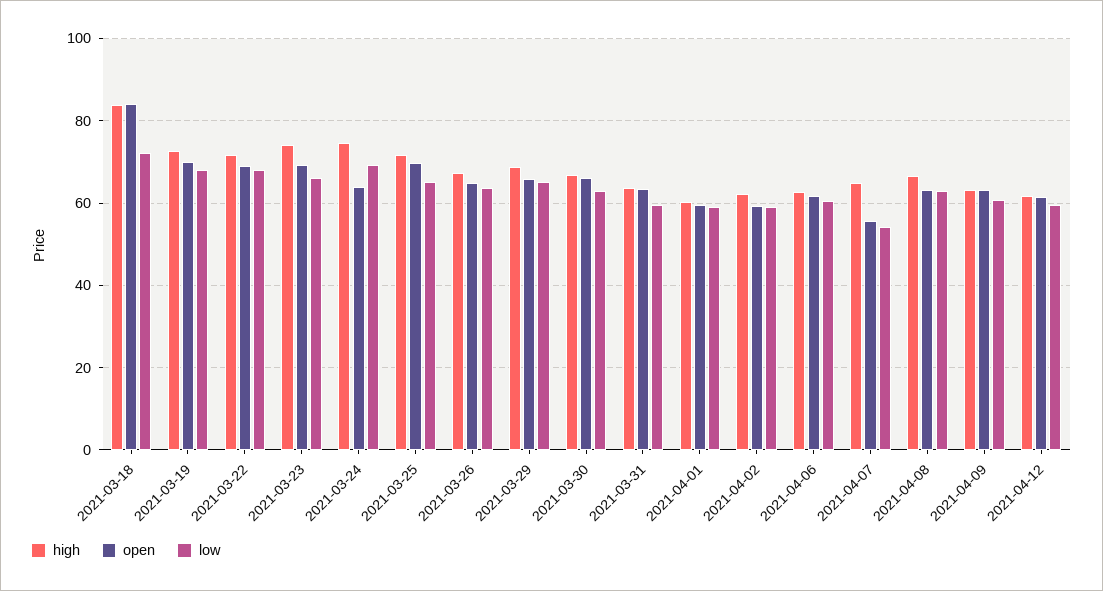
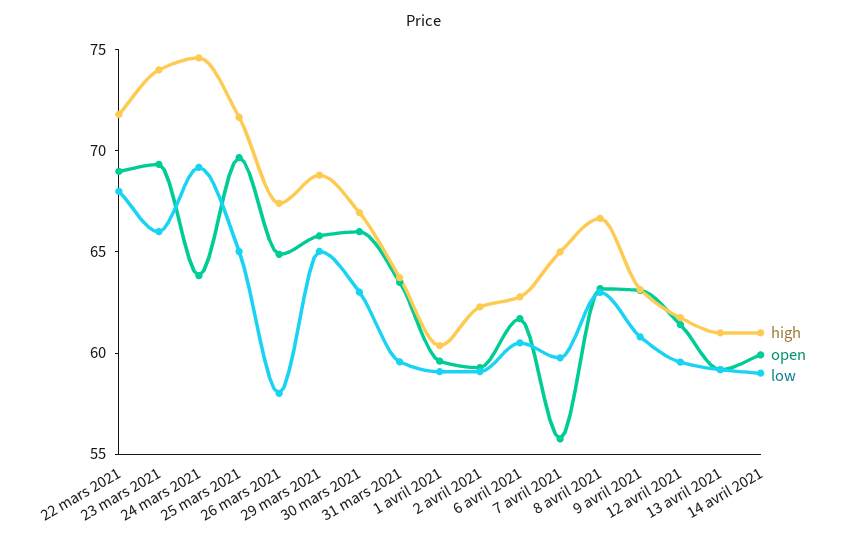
high, 2021-03-18: 84 -> none
open, 2021-03-18: 84 -> none
low, 2021-03-18: 72 -> none
high, 2021-03-19: 72 -> none
open, 2021-03-19: 70 -> none
low, 2021-03-19: 68 -> none
low, 2021-03-26: 64 -> 58
low, 2021-04-07: 54 -> 60
high, 13 avril 2021: none -> 61
open, 13 avril 2021: none -> 59
low, 13 avril 2021: none -> 59
high, 14 avril 2021: none -> 61
open, 14 avril 2021: none -> 60
low, 14 avril 2021: none -> 59

